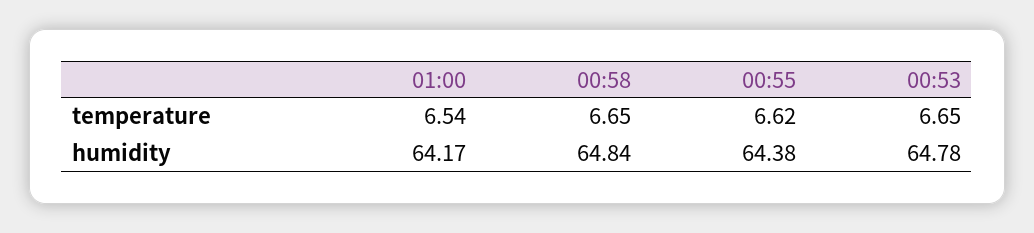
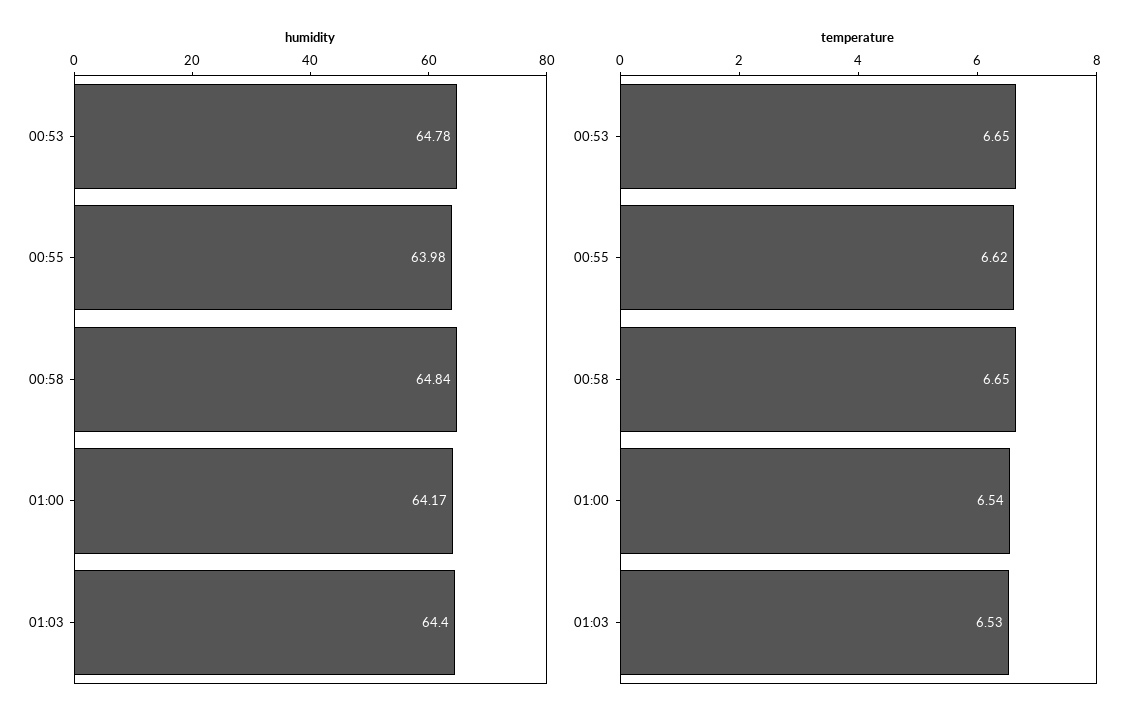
humidity, 00:55: 64.38 -> 63.98
humidity, 01:03: none -> 64.4
temperature, 01:03: none -> 6.53

